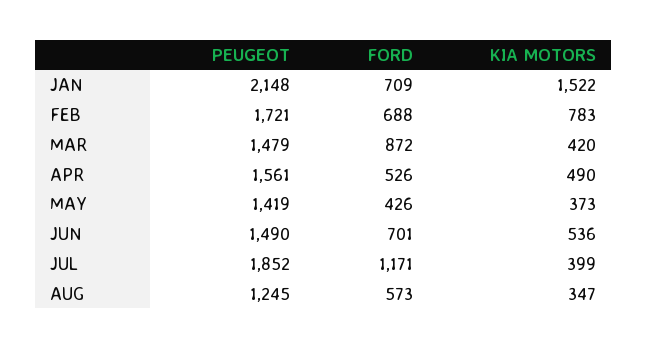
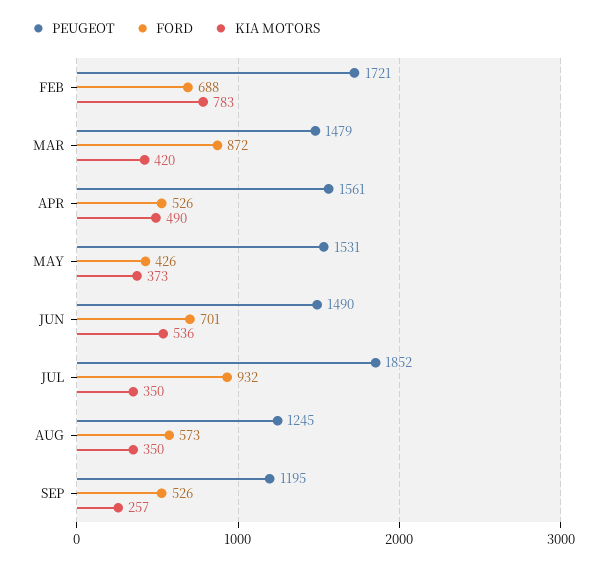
PEUGEOT, JAN: 2148 -> none
FORD, JAN: 709 -> none
KIA MOTORS, JAN: 1522 -> none
PEUGEOT, MAY: 1419 -> 1531
FORD, JUL: 1171 -> 932
KIA MOTORS, JUL: 399 -> 350
KIA MOTORS, AUG: 347 -> 350
PEUGEOT, SEP: none -> 1195
FORD, SEP: none -> 526
KIA MOTORS, SEP: none -> 257

